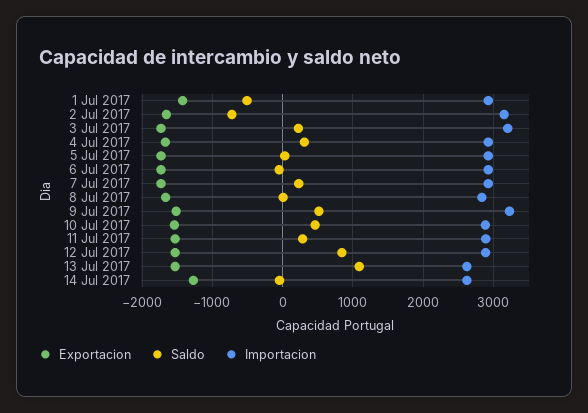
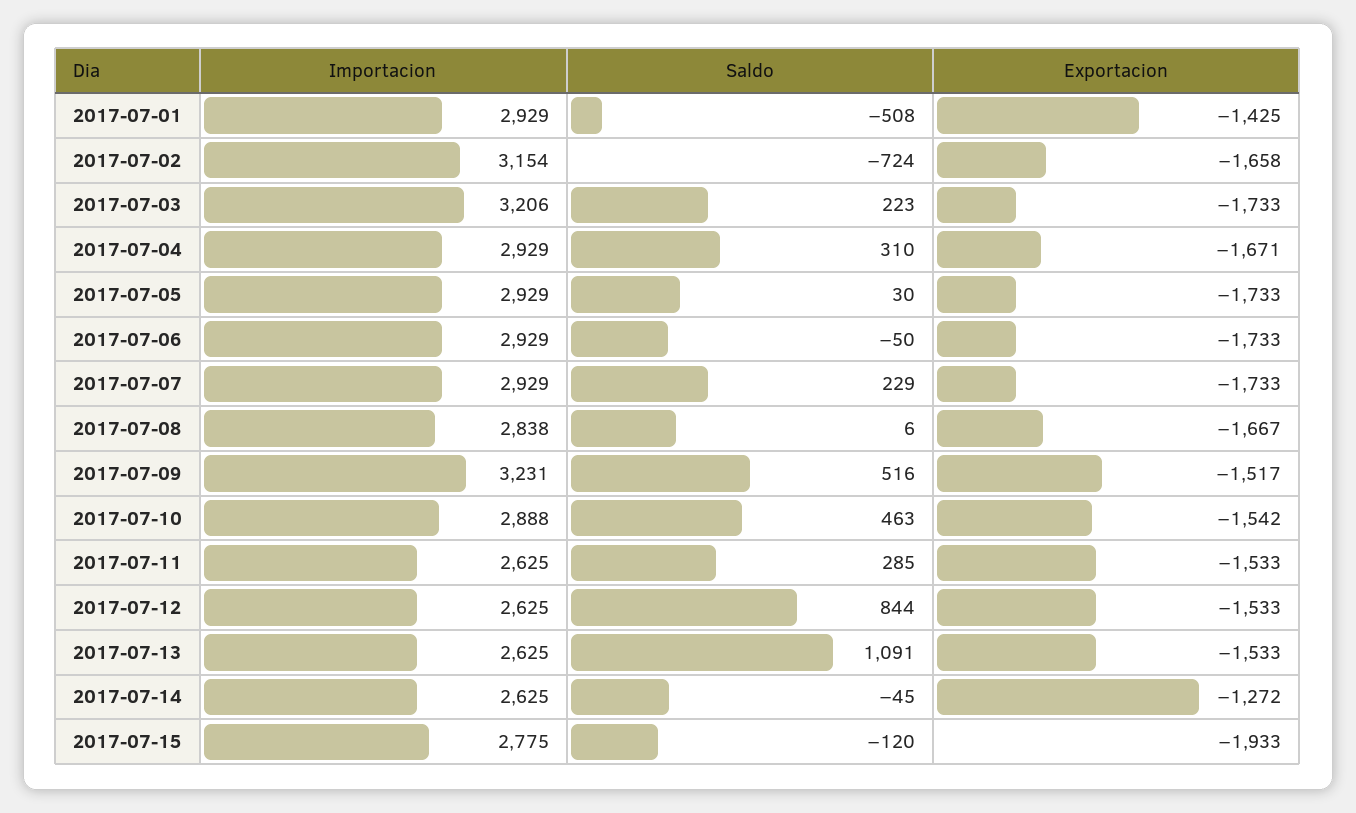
Importacion, 11 Jul 2017: 2900 -> 2625
Importacion, 12 Jul 2017: 2900 -> 2625
Importacion, 2017-07-15: none -> 2775
Saldo, 2017-07-15: none -> -120
Exportacion, 2017-07-15: none -> -1933

